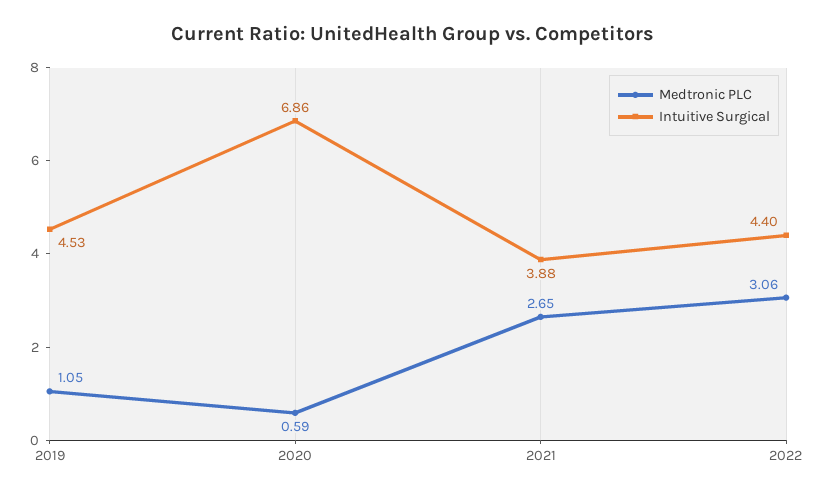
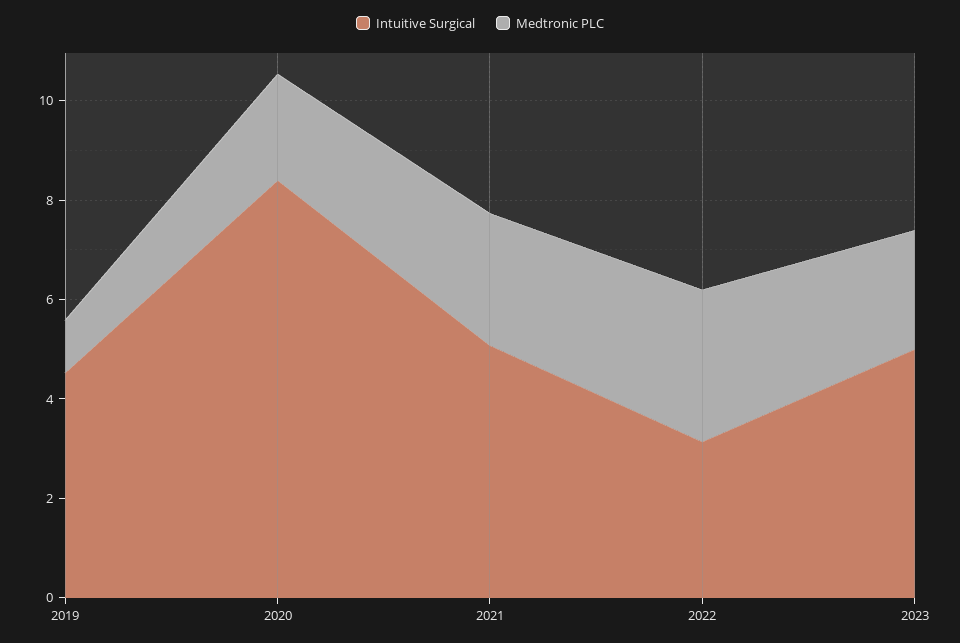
Medtronic PLC, 2020: 0.59 -> 2
Intuitive Surgical, 2020: 6.86 -> 8.5
Intuitive Surgical, 2021: 3.88 -> 5
Intuitive Surgical, 2022: 4.4 -> 3
Intuitive Surgical, 2023: none -> 5
Medtronic PLC, 2023: none -> 2.5

